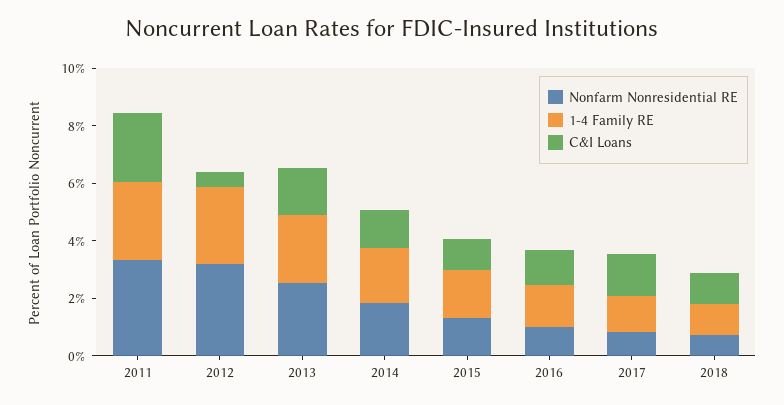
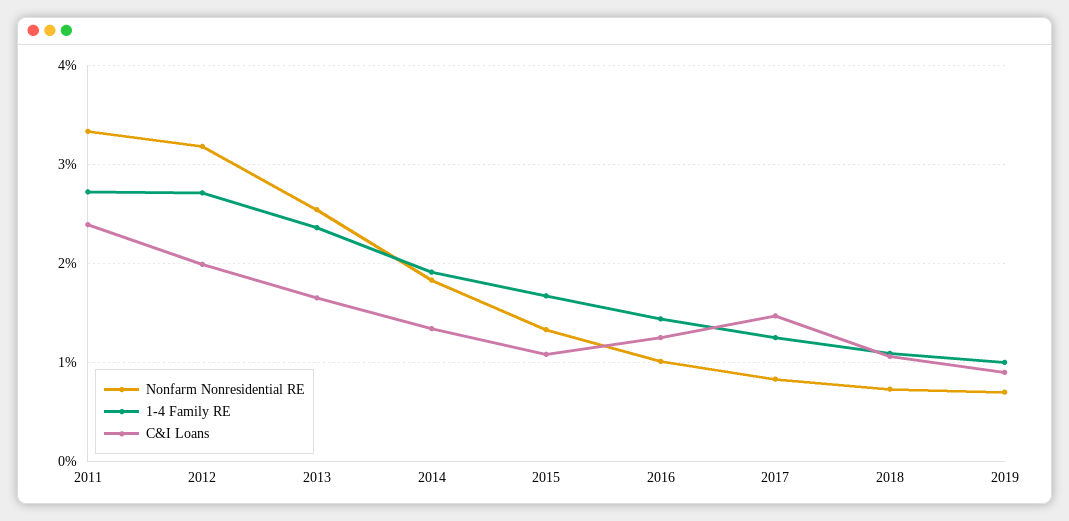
C&I Loans, 2012: 0.5 -> 2
Nonfarm Nonresidential RE, 2019: none -> 0.7
1-4 Family RE, 2019: none -> 1
C&I Loans, 2019: none -> 0.9

